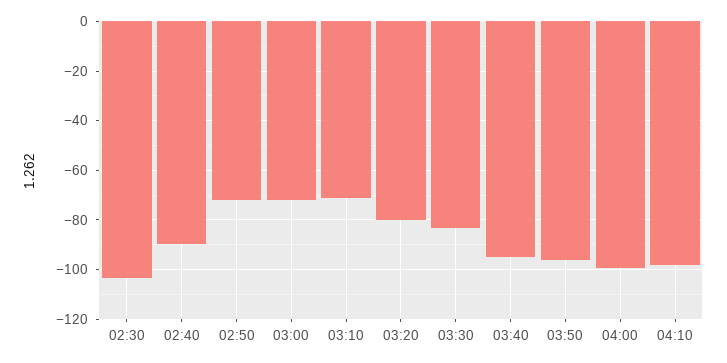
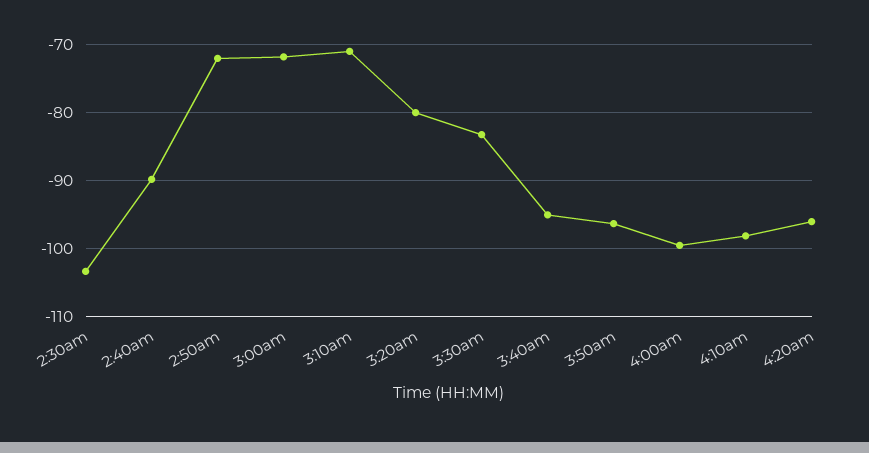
4:20am: none -> -96

